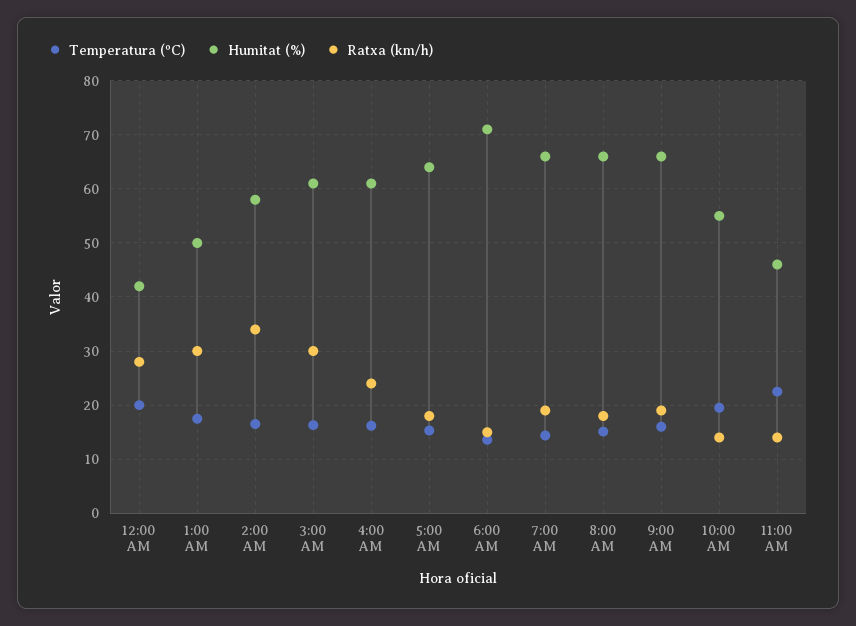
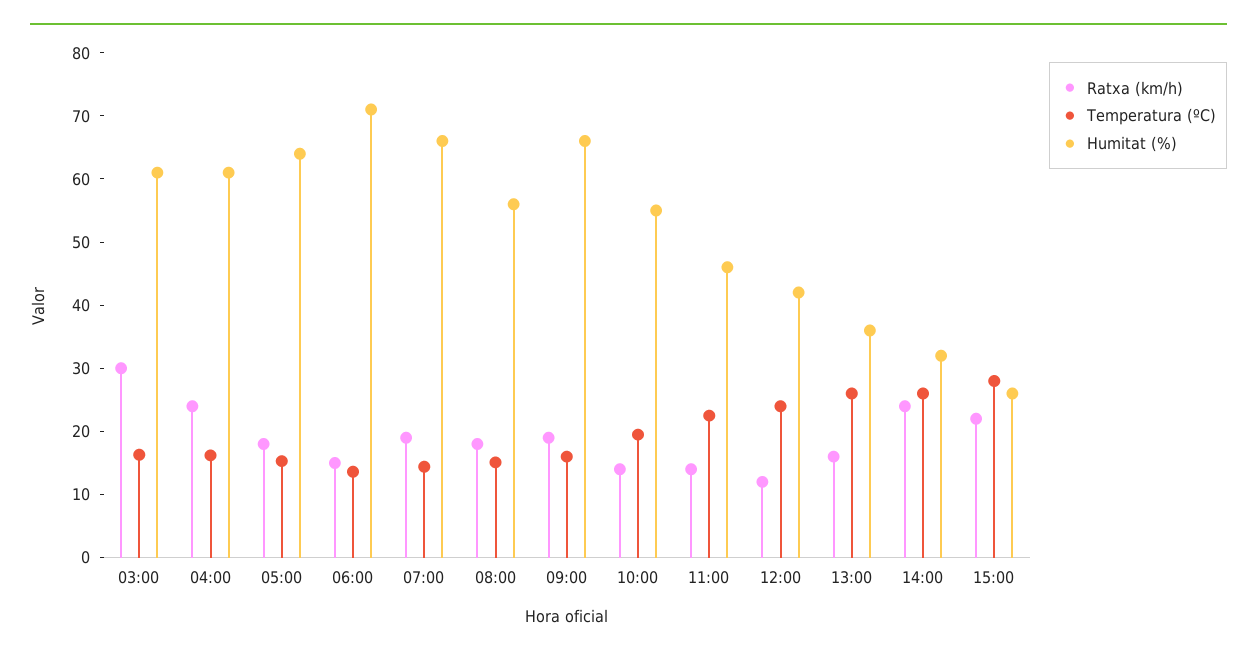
Temperatura (ºC), 12:00 AM: 20 -> none
Humitat (%), 12:00 AM: 42 -> none
Ratxa (km/h), 12:00 AM: 28 -> none
Temperatura (ºC), 1:00 AM: 18 -> none
Humitat (%), 1:00 AM: 50 -> none
Ratxa (km/h), 1:00 AM: 30 -> none
Temperatura (ºC), 2:00 AM: 16 -> none
Humitat (%), 2:00 AM: 58 -> none
Ratxa (km/h), 2:00 AM: 34 -> none
Humitat (%), 8:00 AM: 66 -> 56
Ratxa (km/h), 12:00: none -> 12
Temperatura (ºC), 12:00: none -> 24
Humitat (%), 12:00: none -> 42
Ratxa (km/h), 13:00: none -> 16
Temperatura (ºC), 13:00: none -> 26
Humitat (%), 13:00: none -> 36
Ratxa (km/h), 14:00: none -> 24
Temperatura (ºC), 14:00: none -> 26
Humitat (%), 14:00: none -> 32
Ratxa (km/h), 15:00: none -> 22
Temperatura (ºC), 15:00: none -> 28
Humitat (%), 15:00: none -> 26

